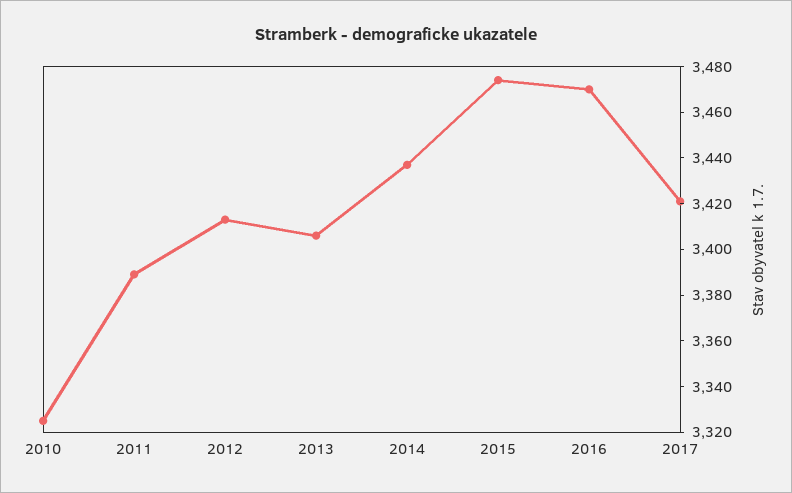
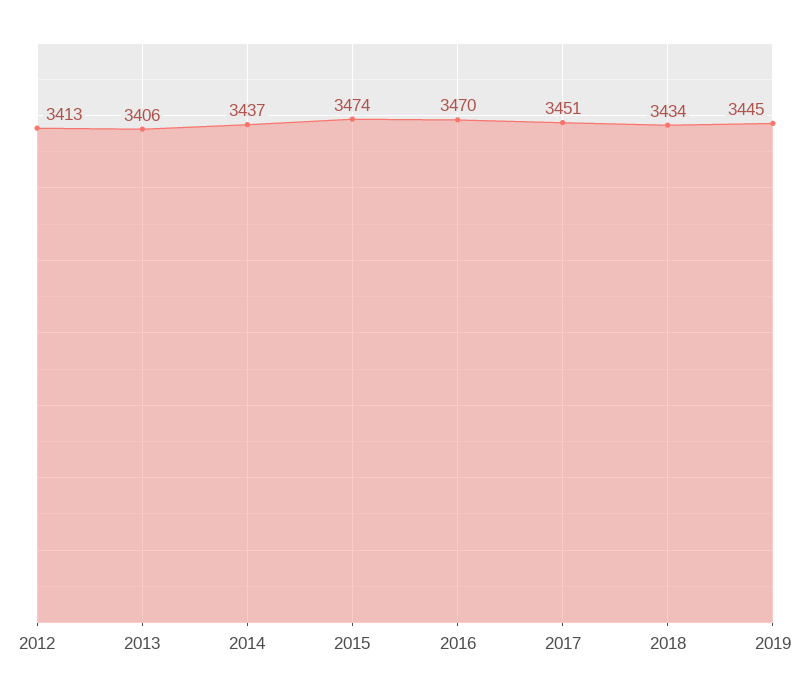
2010: 3325 -> none
2011: 3390 -> none
2017: 3420 -> 3451
2018: none -> 3434
2019: none -> 3445

